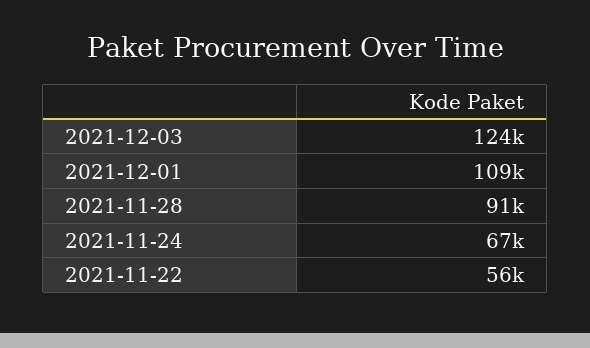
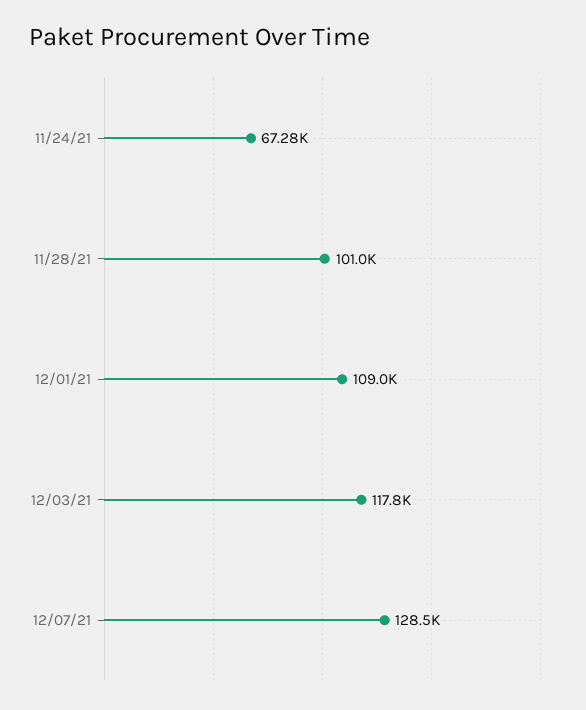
2021-12-03: 124000 -> 117800
2021-11-28: 91000 -> 101000
2021-11-22: 56000 -> none
12/07/21: none -> 128500

